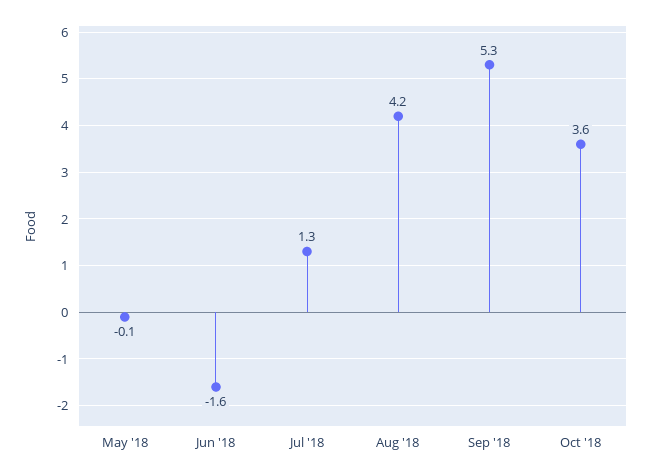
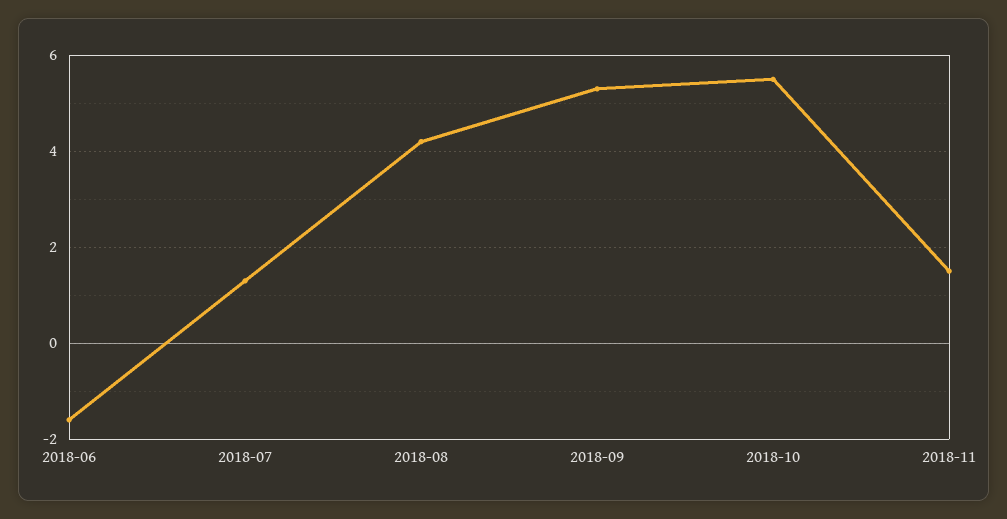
May '18: -0.1 -> none
Oct '18: 3.6 -> 5.5
2018-11: none -> 1.5

